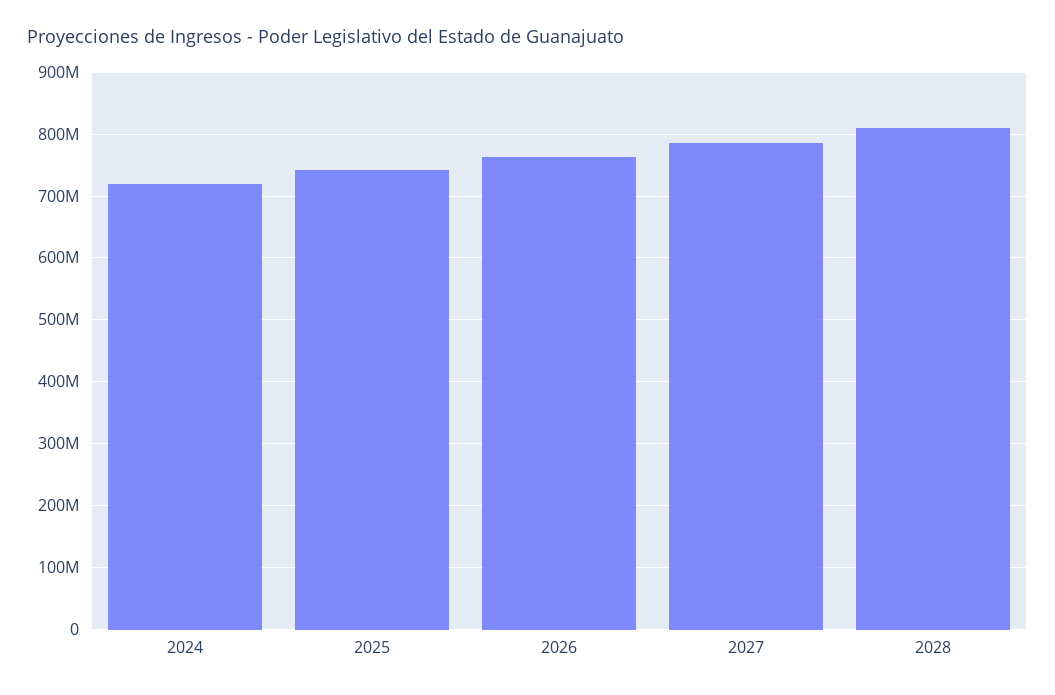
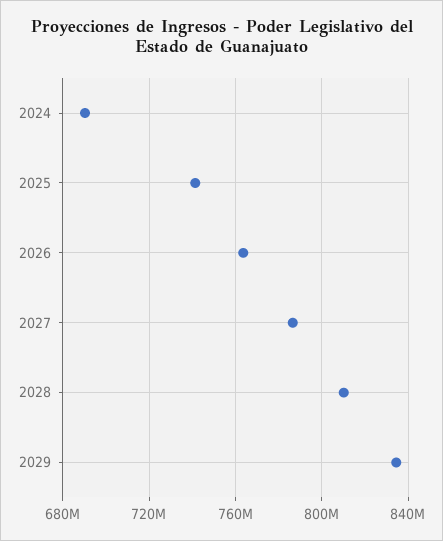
2024: 720000000 -> 690000000
2029: none -> 835000000

